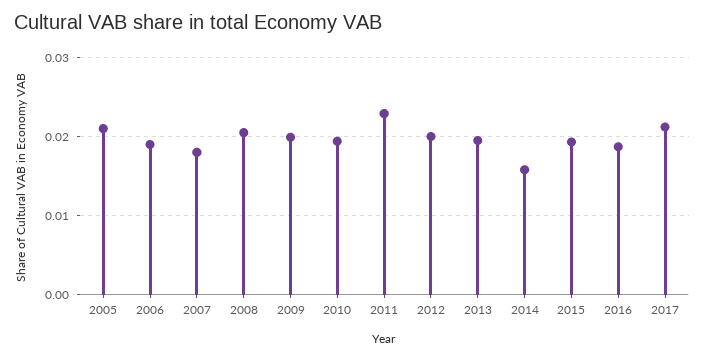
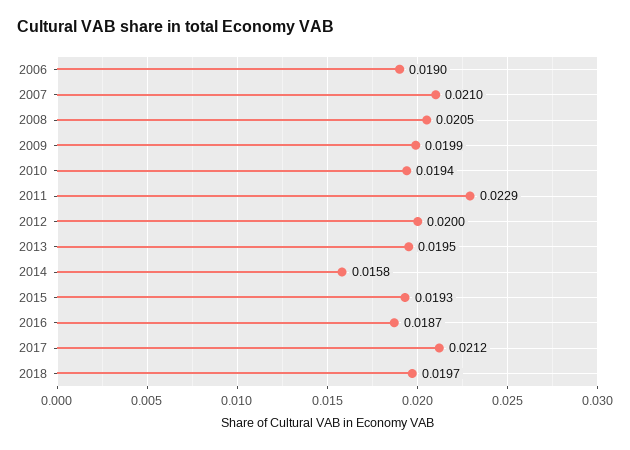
2005: 0.021 -> none
2007: 0.018 -> 0.021
2018: none -> 0.0197

